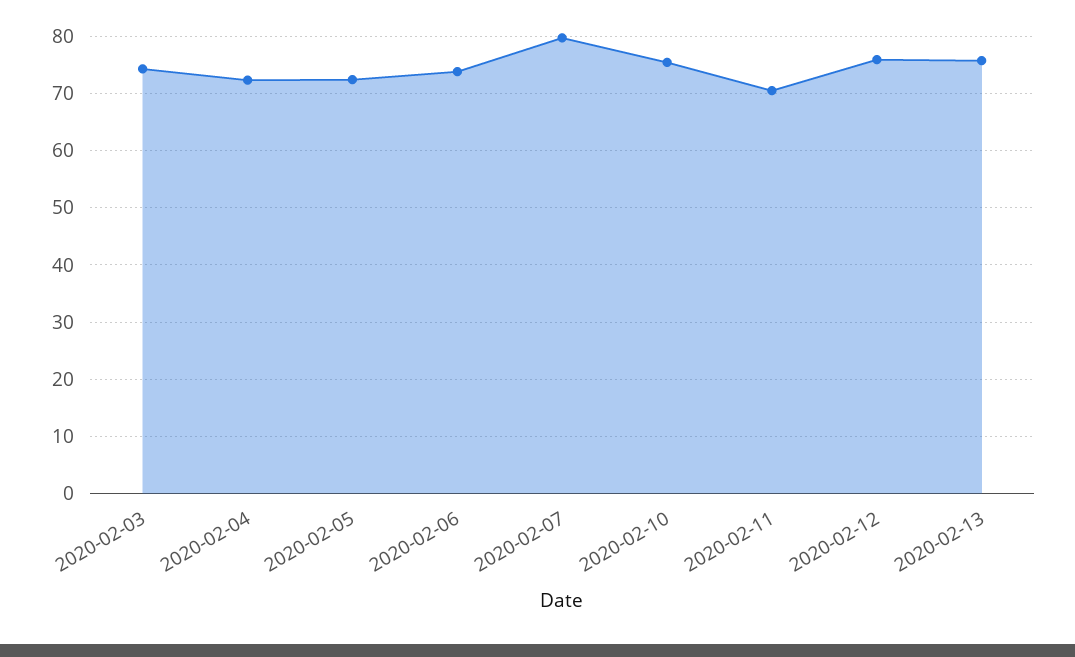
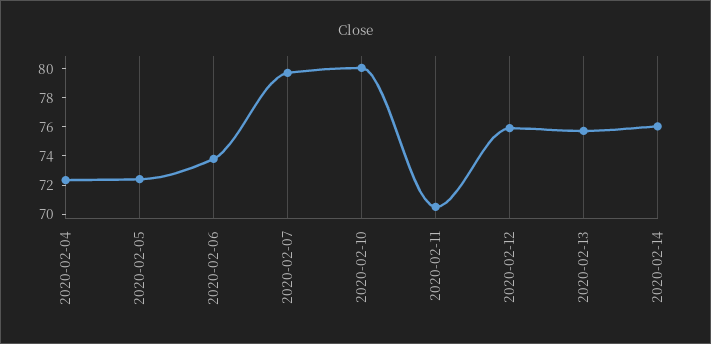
2020-02-03: 74 -> none
2020-02-10: 76 -> 80
2020-02-14: none -> 76

